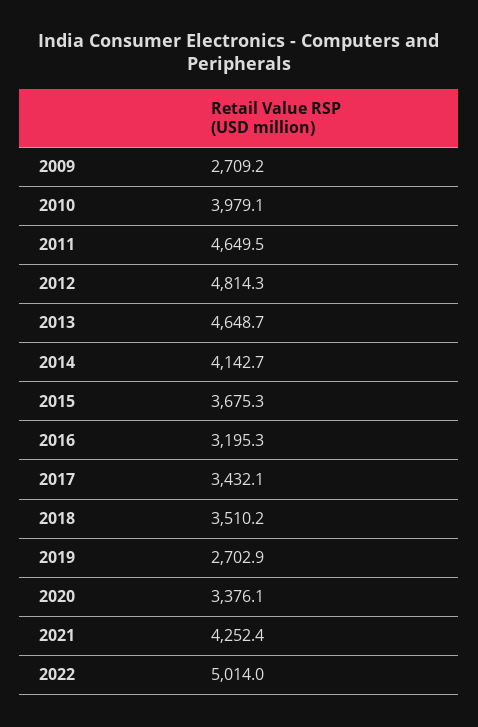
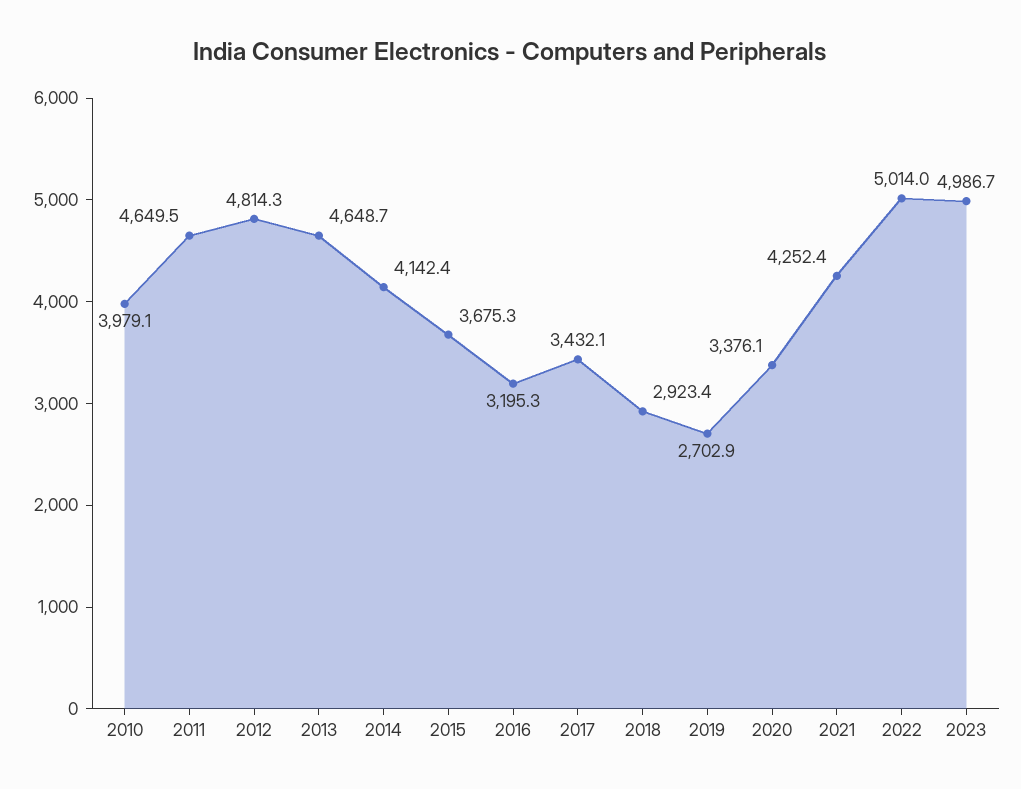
2009: 2709.2 -> none
2014: 4142.7 -> 4142.4
2018: 3510.2 -> 2923.4
2023: none -> 4986.7

